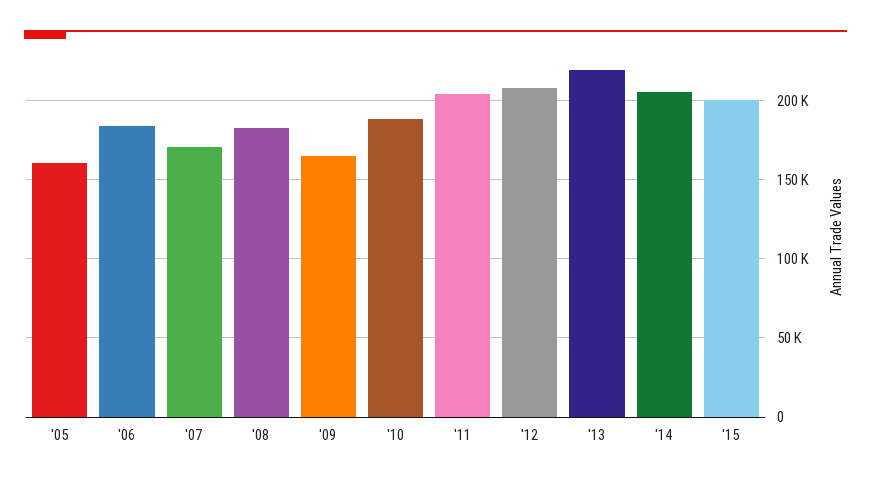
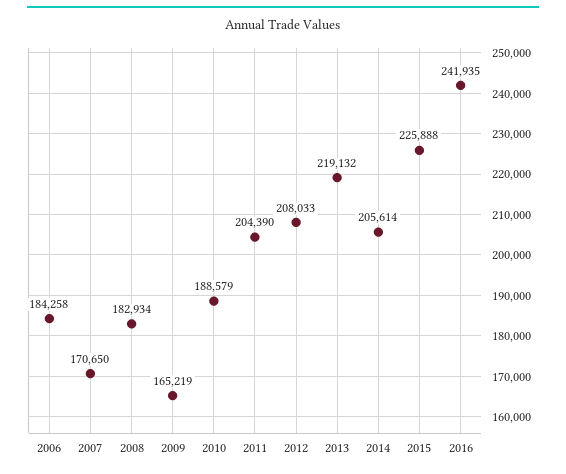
'05: 160000 -> none
'15: 200000 -> 225888
2016: none -> 241935

